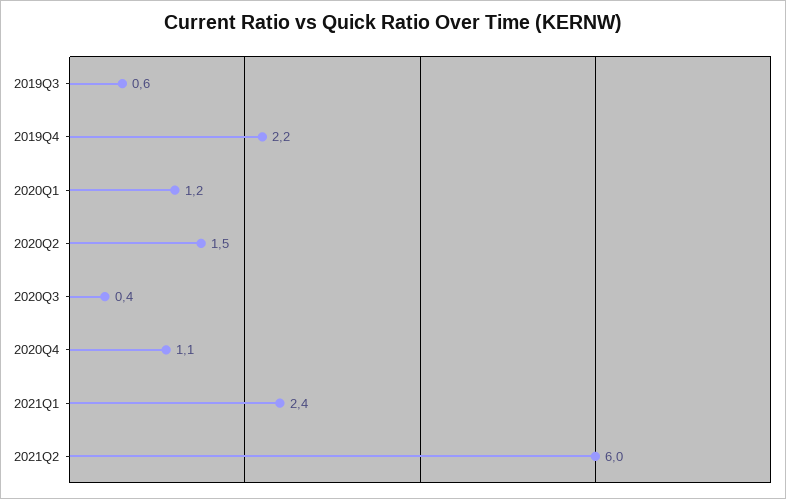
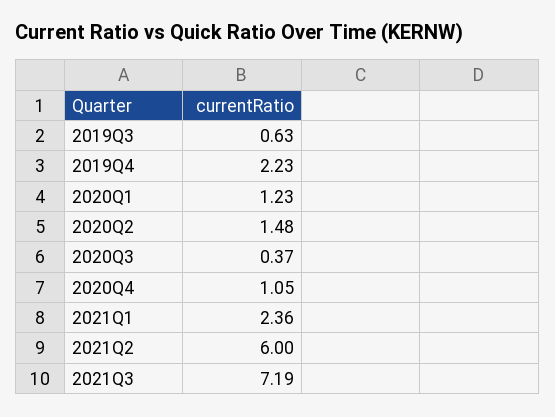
2021Q3: none -> 7.19

